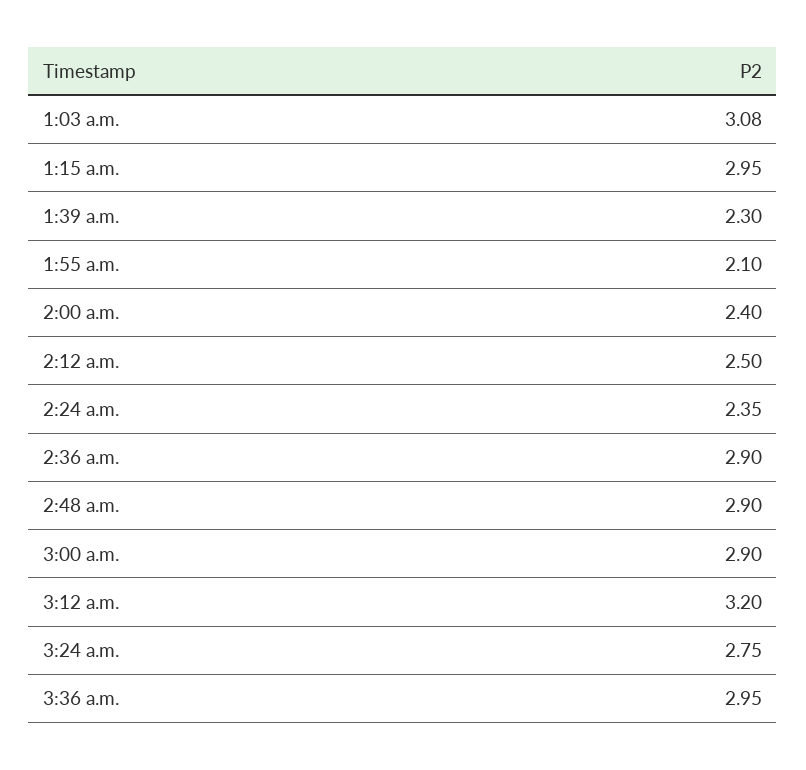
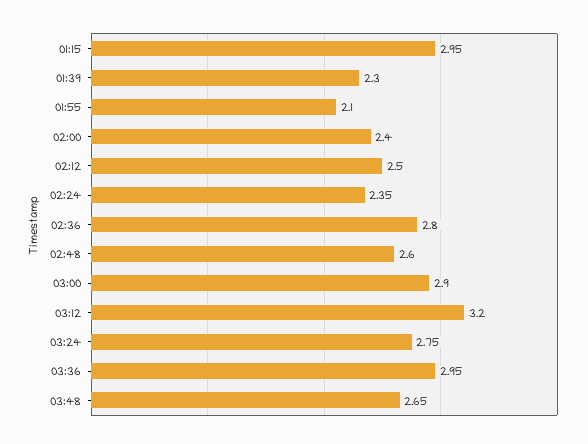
1:03 a.m.: 3.08 -> none
2:36 a.m.: 2.9 -> 2.8
2:48 a.m.: 2.9 -> 2.6
03:48: none -> 2.65

